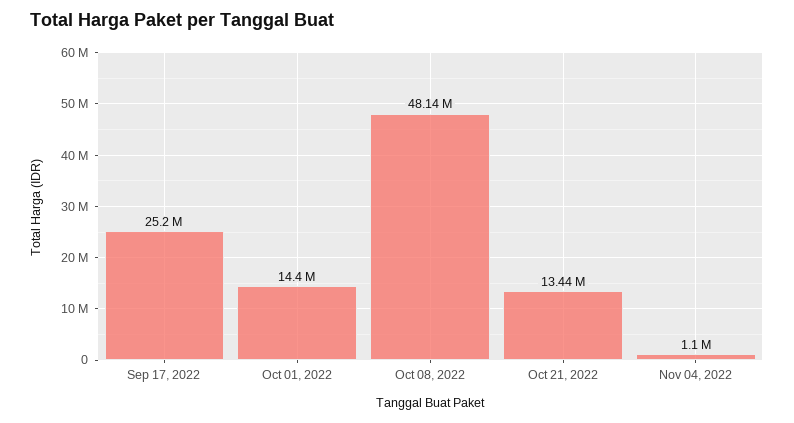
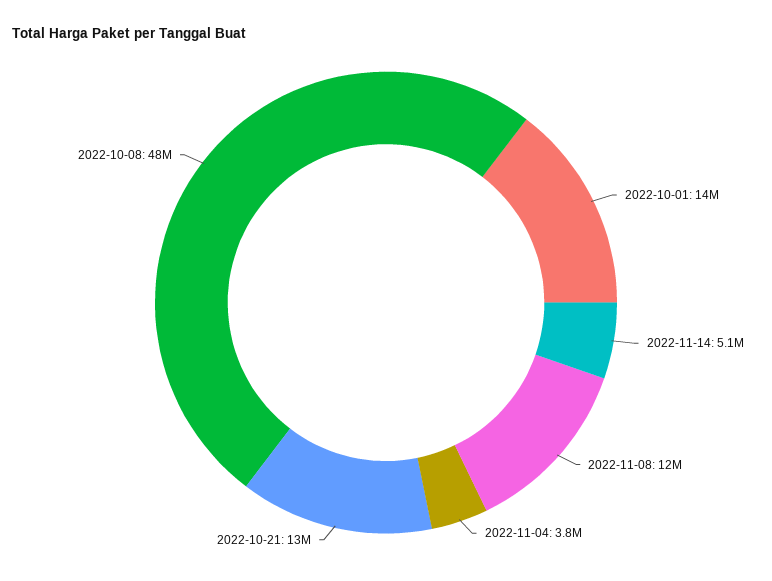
Sep 17, 2022: 25200000 -> none
Nov 04, 2022: 1100000 -> 3800000
2022-11-14: none -> 5100000
2022-11-08: none -> 12000000

